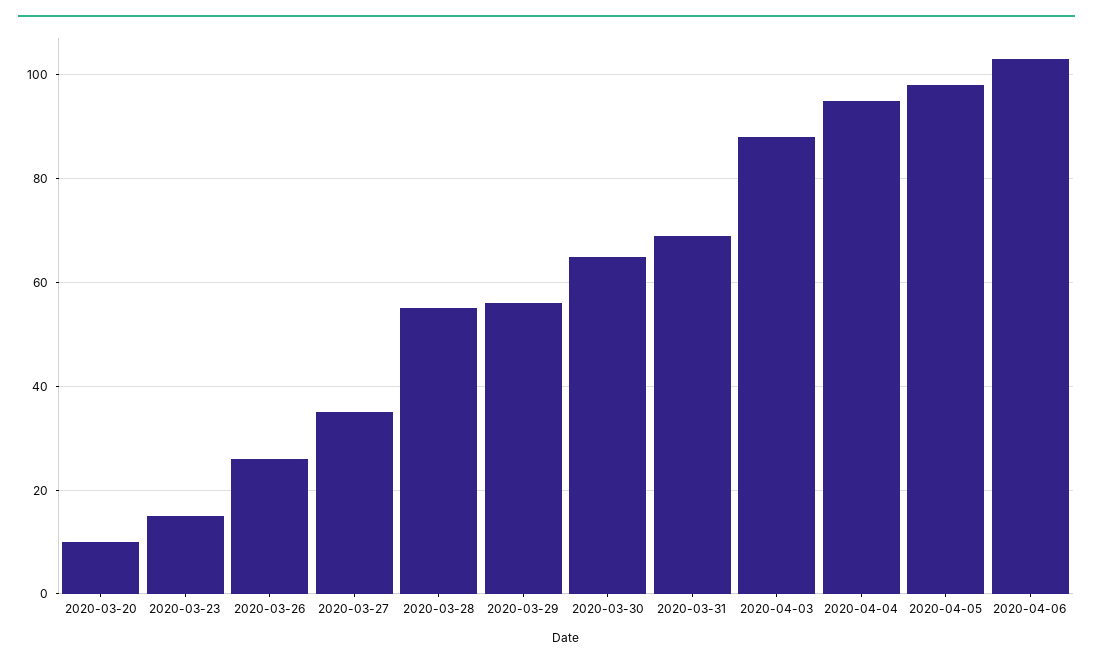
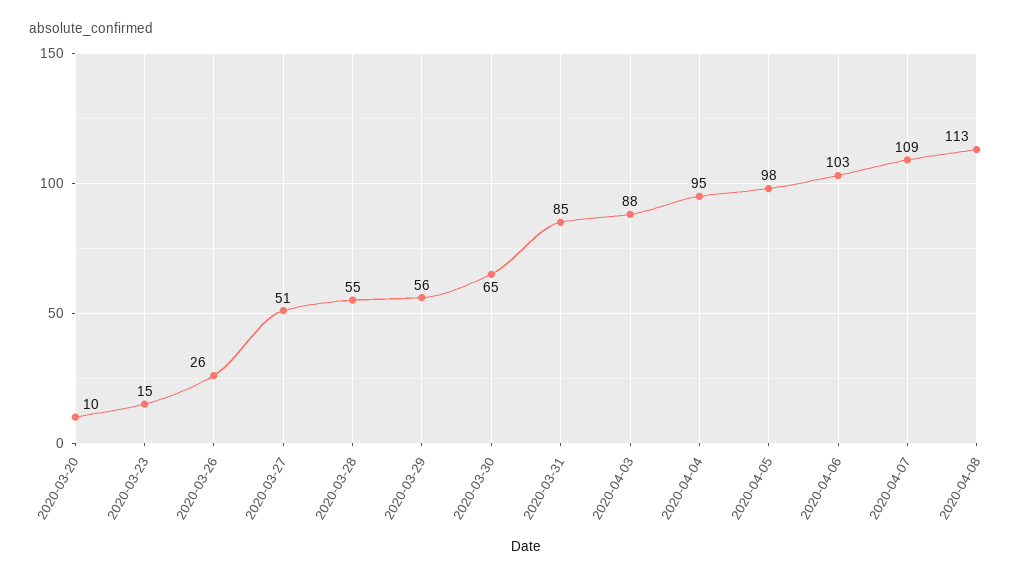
2020-03-27: 35 -> 51
2020-03-31: 70 -> 85
2020-04-07: none -> 109
2020-04-08: none -> 113

